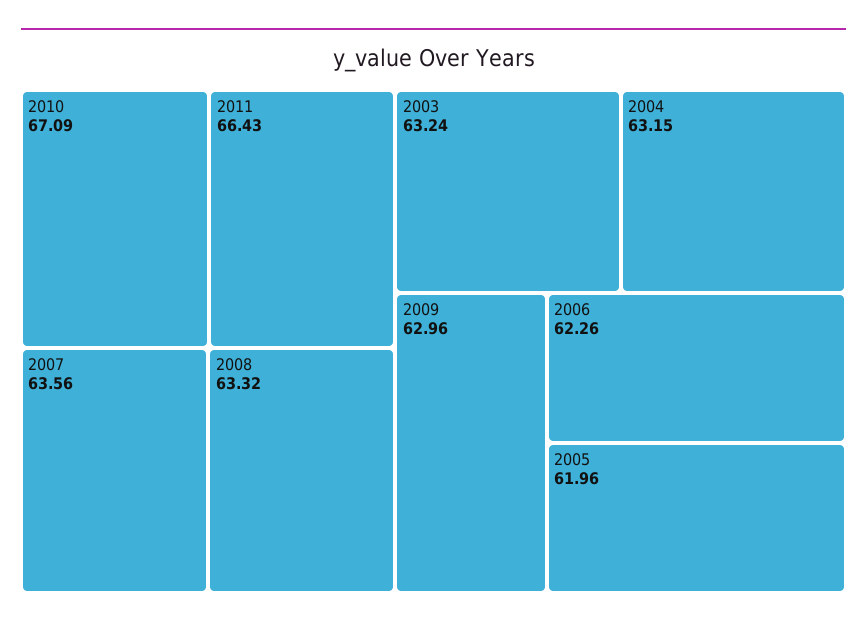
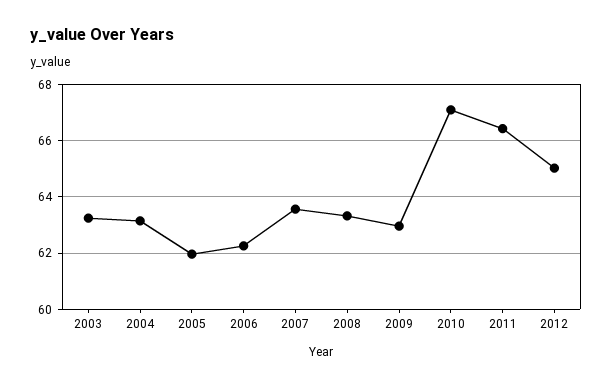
2012: none -> 65

